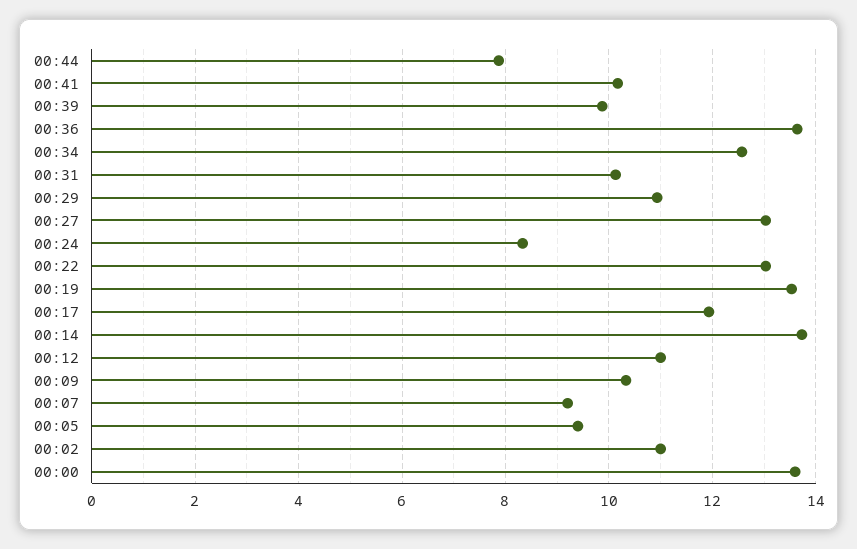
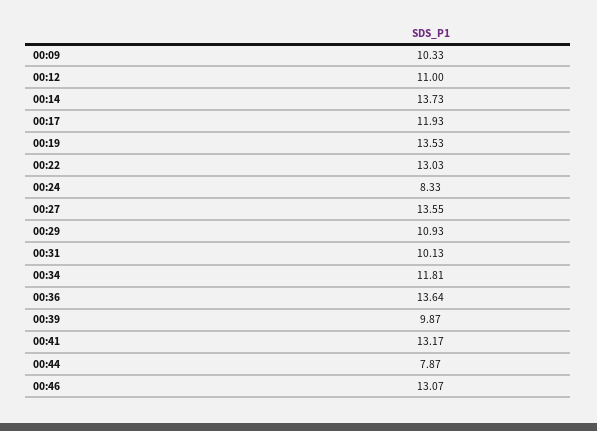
00:41: 10.2 -> 13.17
00:34: 12.6 -> 11.81
00:27: 13 -> 13.55
00:07: 9.2 -> none
00:05: 9.4 -> none
00:02: 11 -> none
00:00: 13.6 -> none
00:46: none -> 13.07

